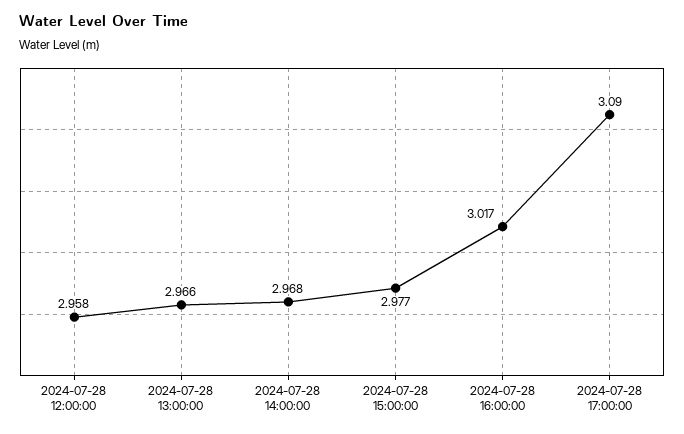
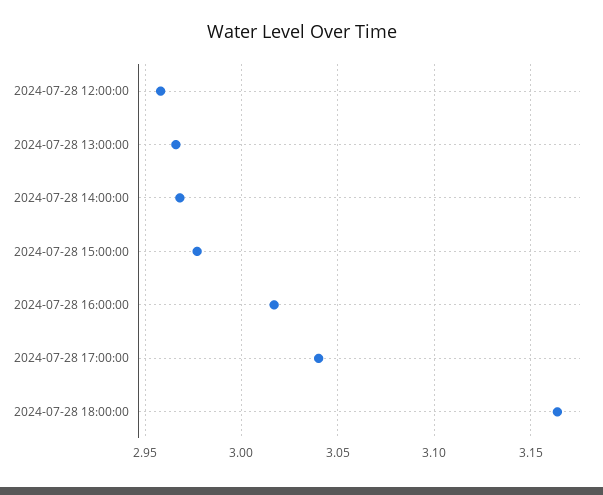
2024-07-28 17:00:00: 3.09 -> 3.04
2024-07-28 18:00:00: none -> 3.165

